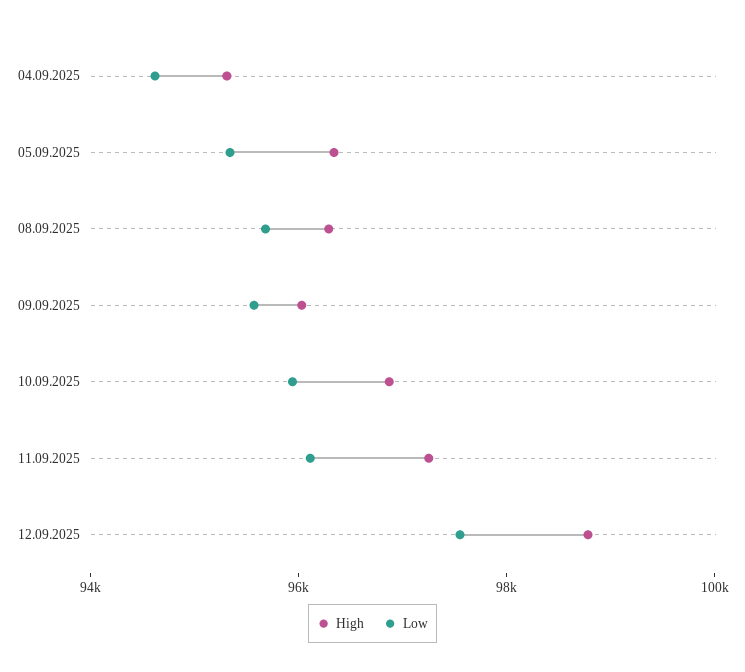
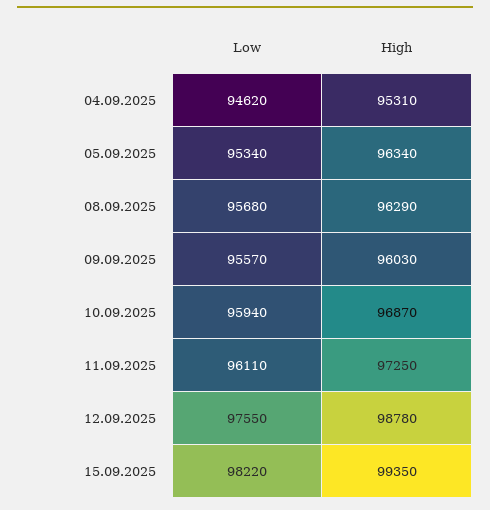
Low, 15.09.2025: none -> 98220
High, 15.09.2025: none -> 99350

